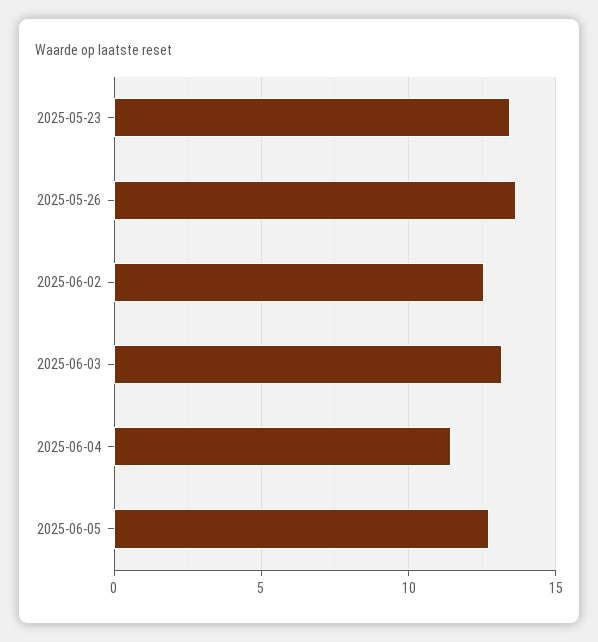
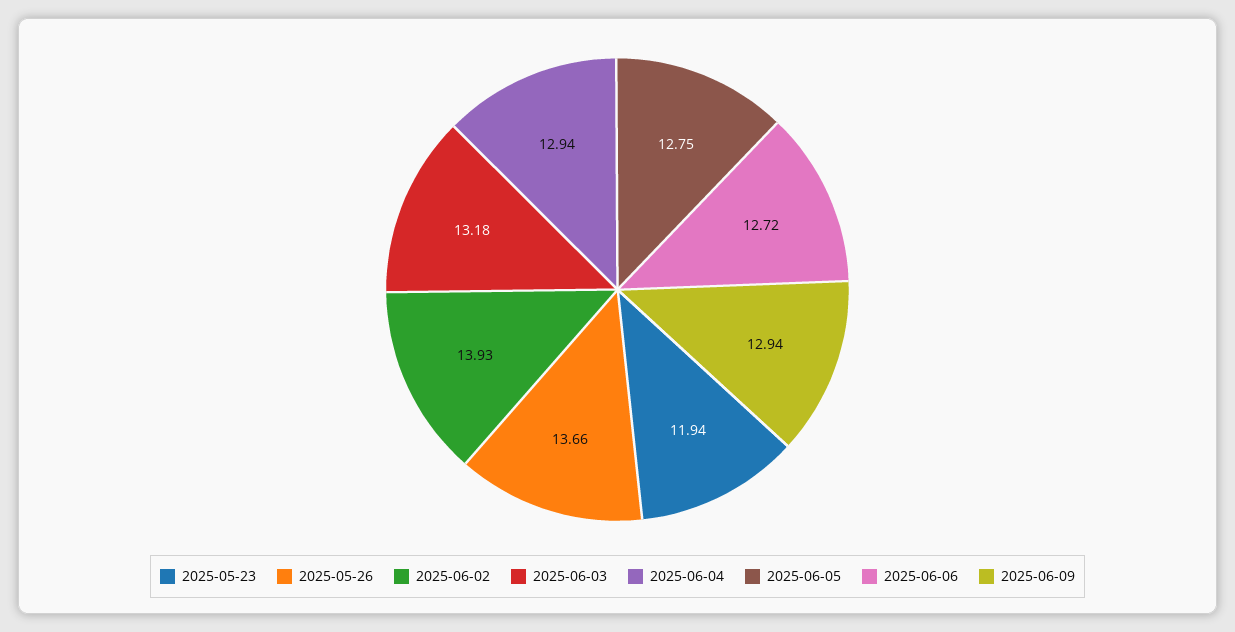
2025-05-23: 13.5 -> 11.94
2025-06-02: 12.5 -> 13.93
2025-06-04: 11.5 -> 12.94
2025-06-06: none -> 12.72
2025-06-09: none -> 12.94

